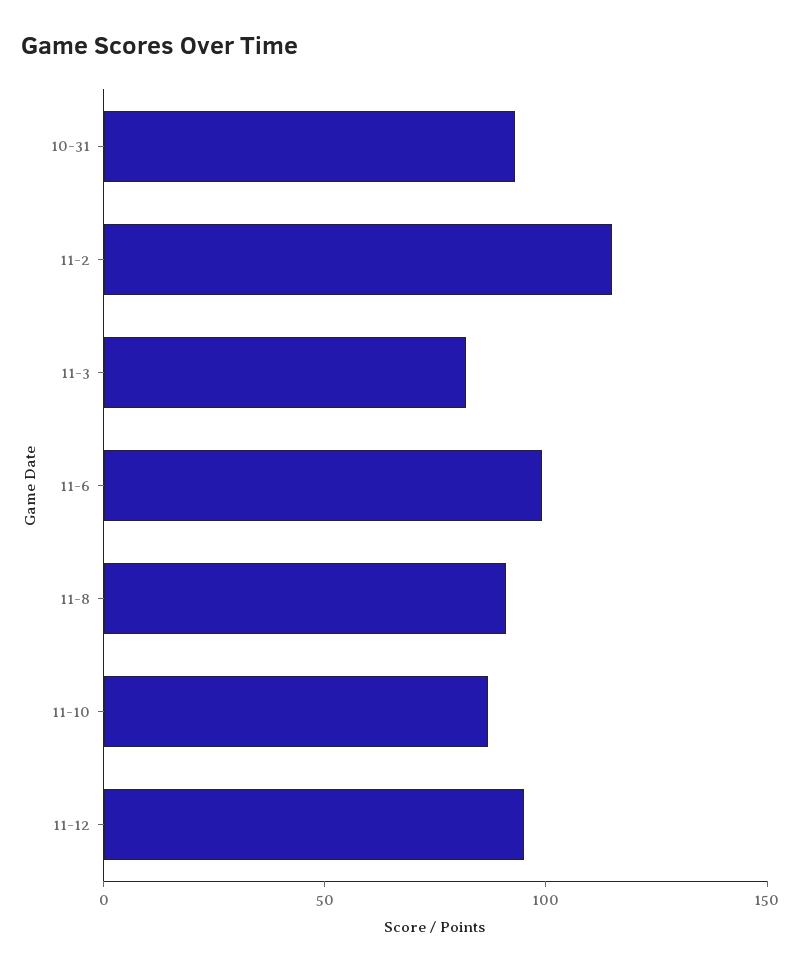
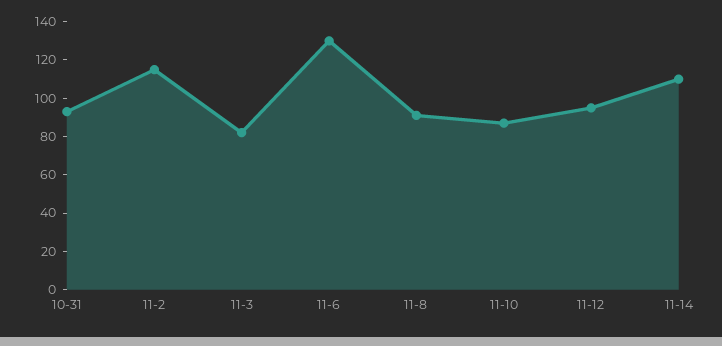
11-6: 100 -> 130
11-14: none -> 110

